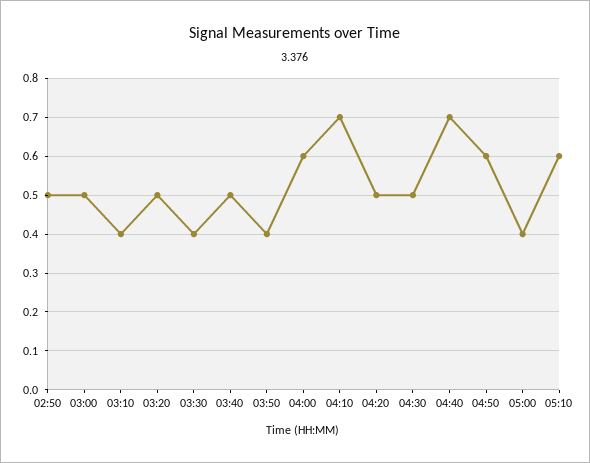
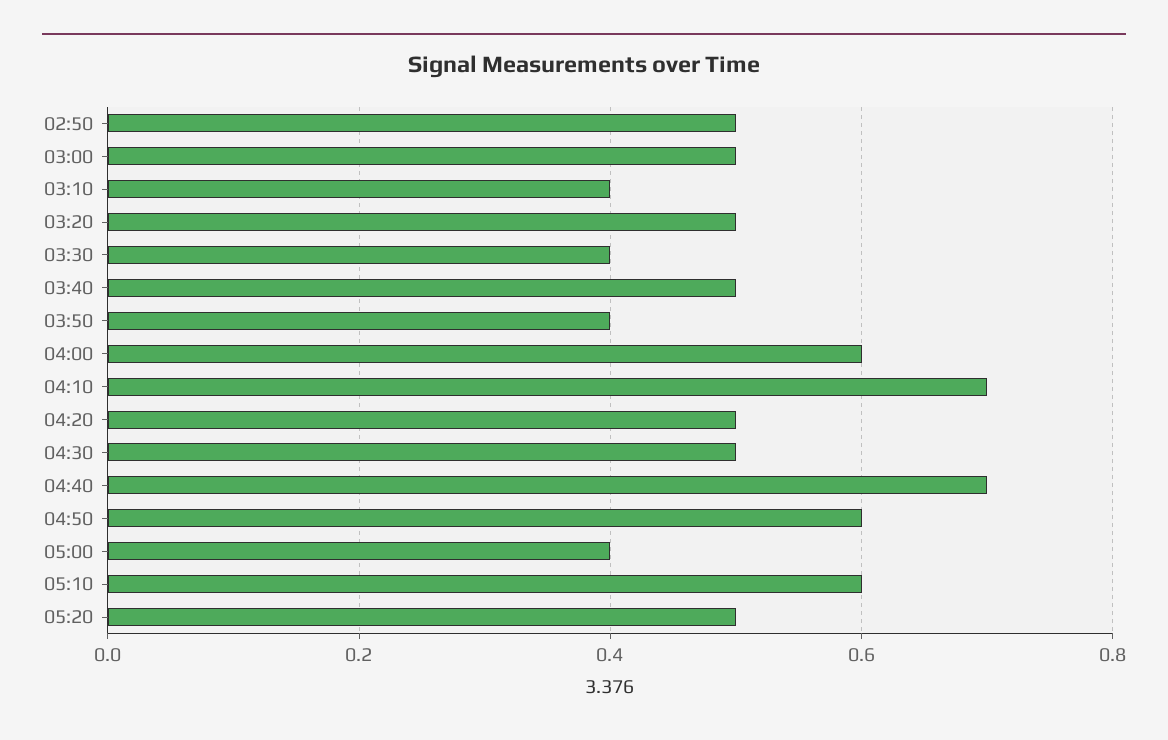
05:20: none -> 0.5

